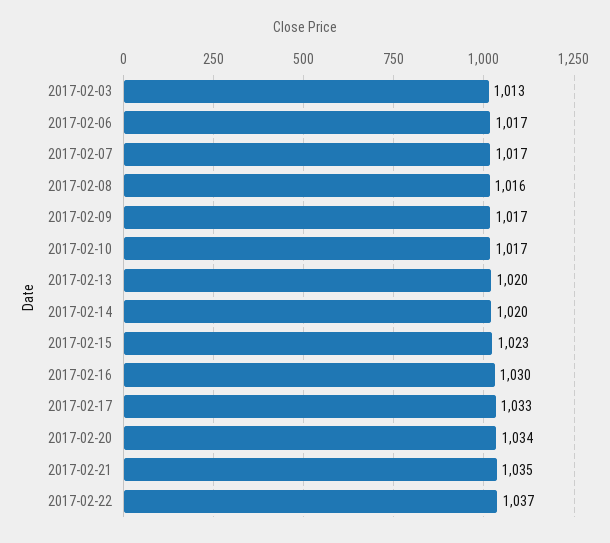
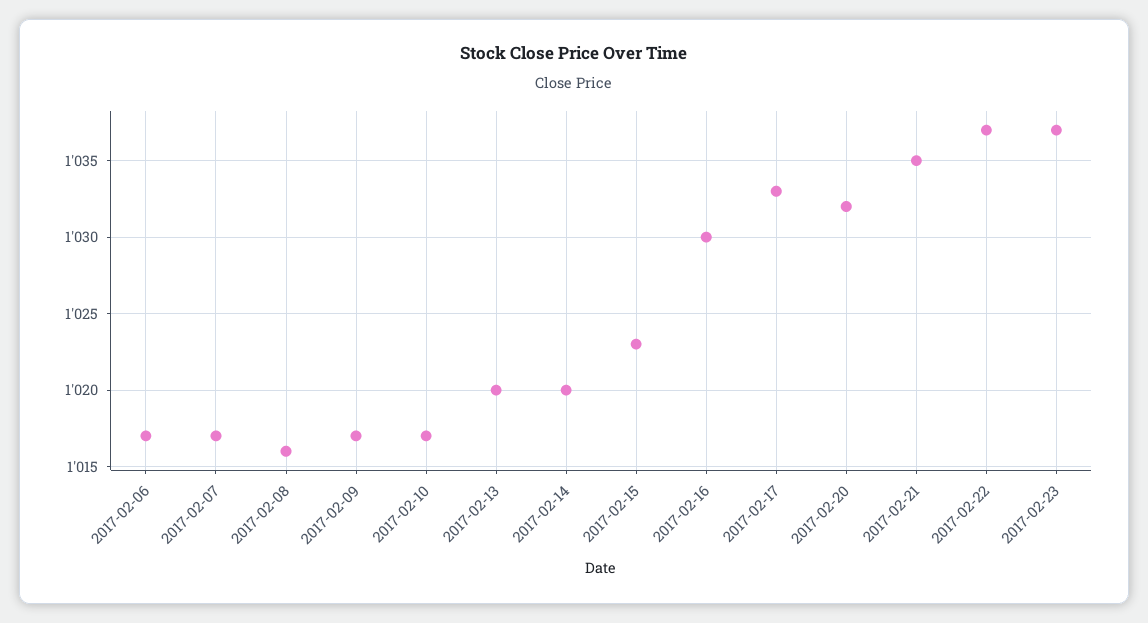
2017-02-03: 1013 -> none
2017-02-20: 1034 -> 1032
2017-02-23: none -> 1037

